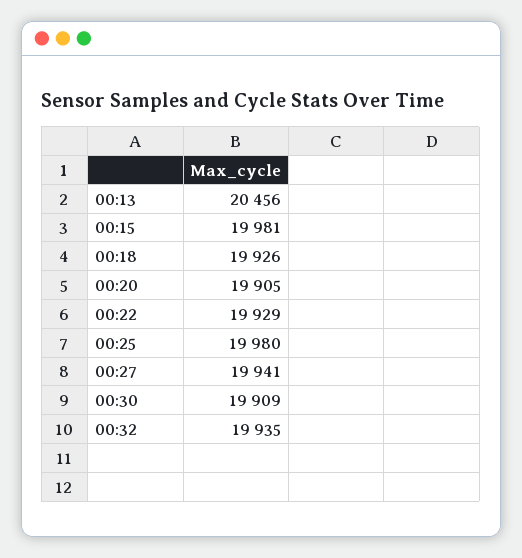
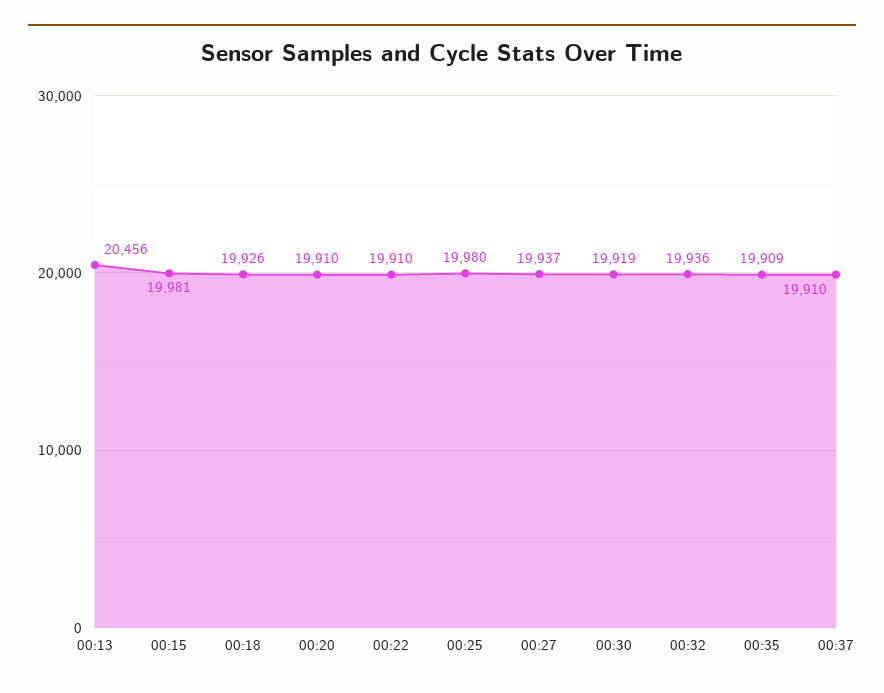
00:20: 19905 -> 19910
00:22: 19929 -> 19910
00:27: 19941 -> 19937
00:30: 19909 -> 19919
00:32: 19935 -> 19936
00:35: none -> 19909
00:37: none -> 19910

